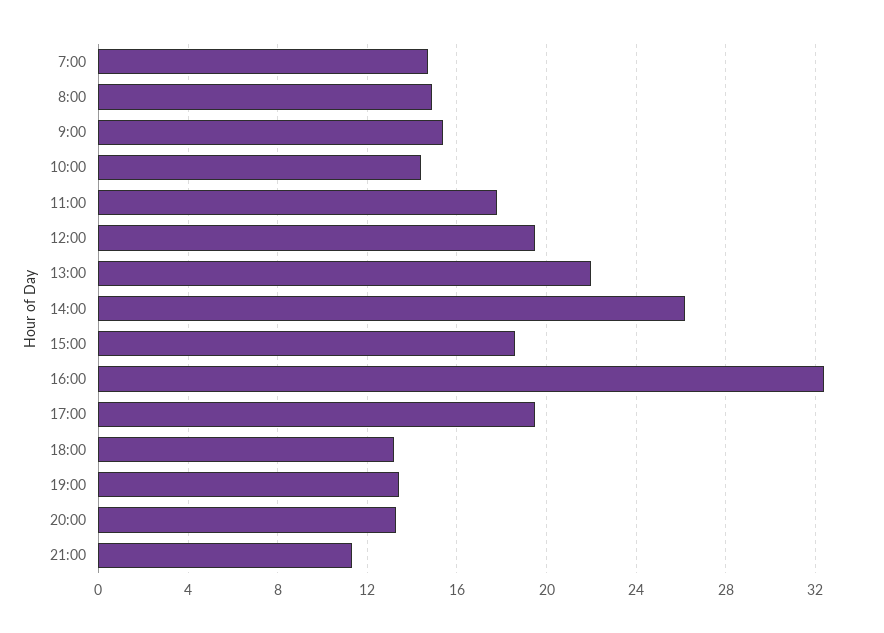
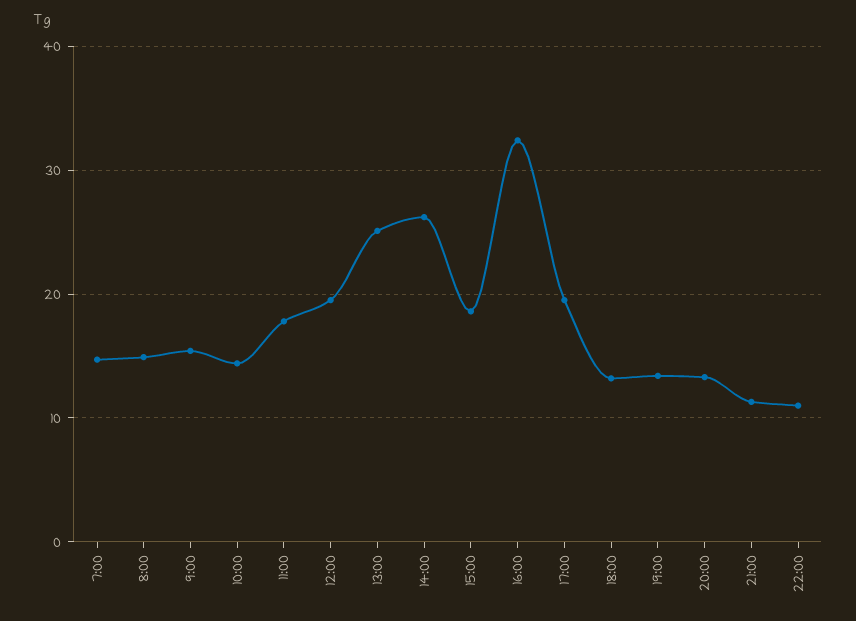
13:00: 22 -> 25
22:00: none -> 11

